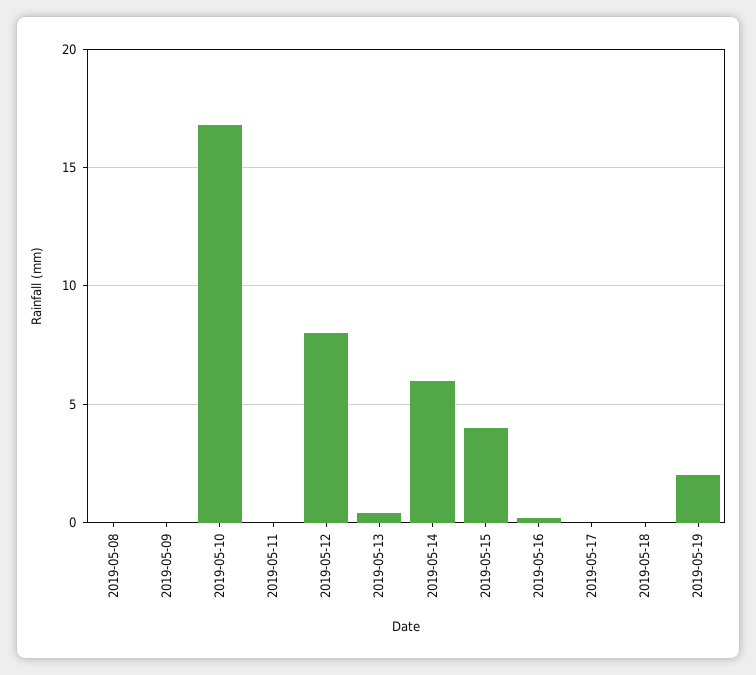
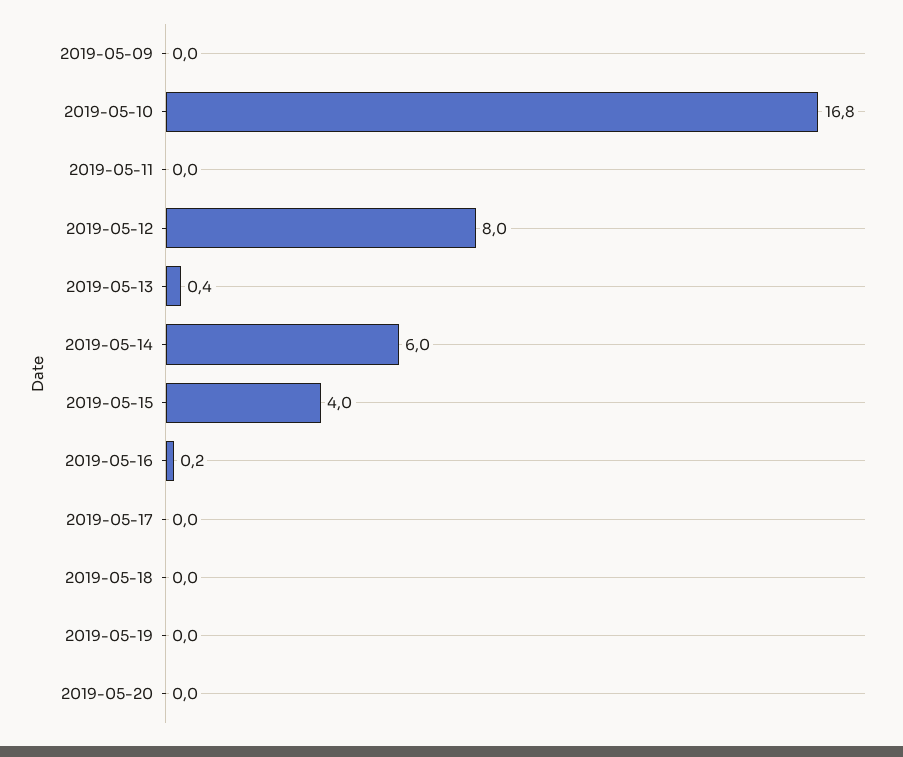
2019-05-08: 0 -> none
2019-05-19: 2 -> 0
2019-05-20: none -> 0

